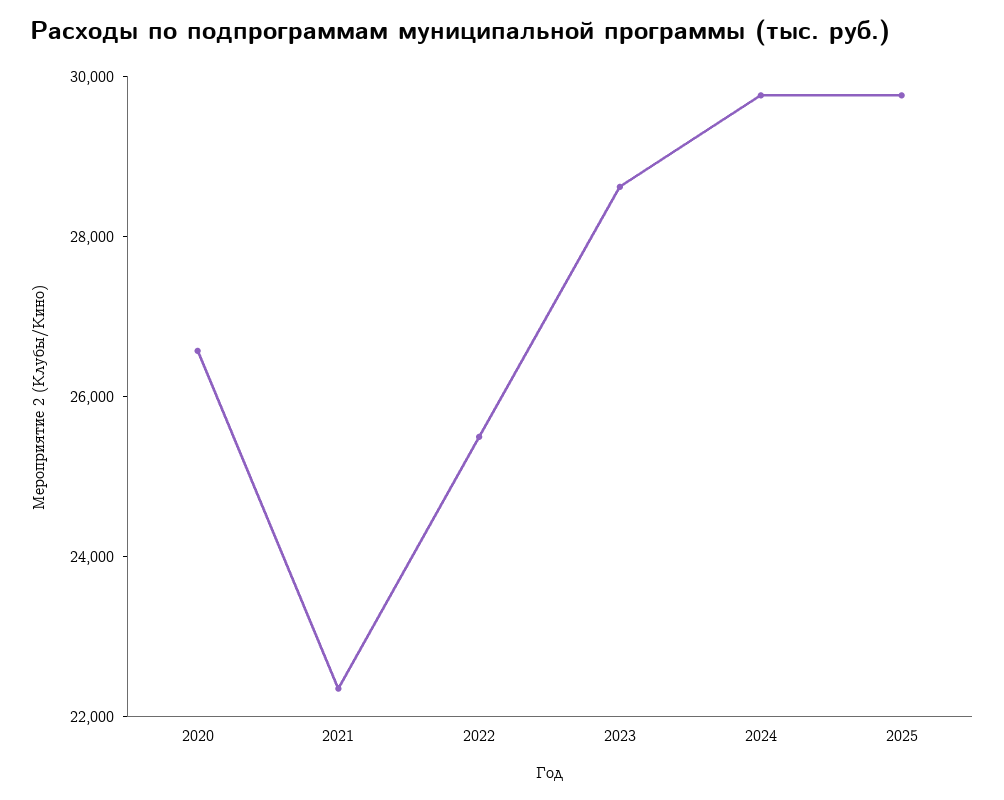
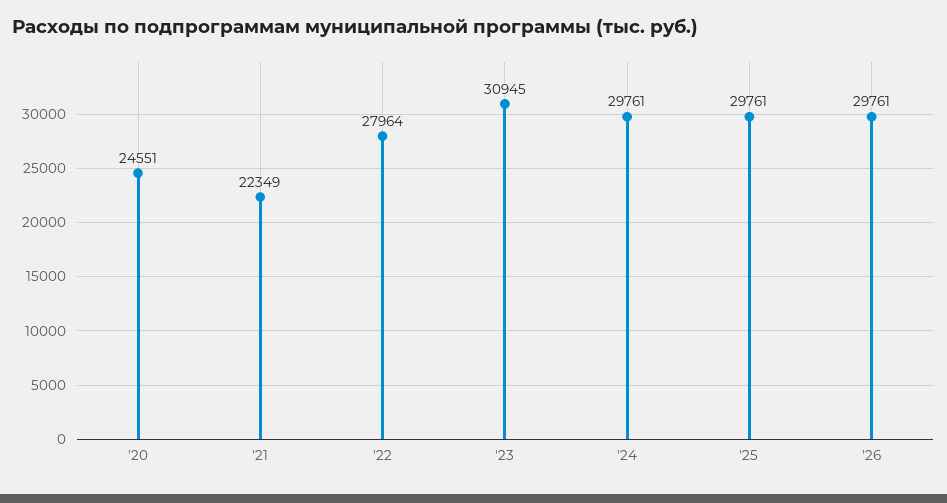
2020: 26500 -> 24551
2022: 25500 -> 27964
2023: 28500 -> 30945
'26: none -> 29761

